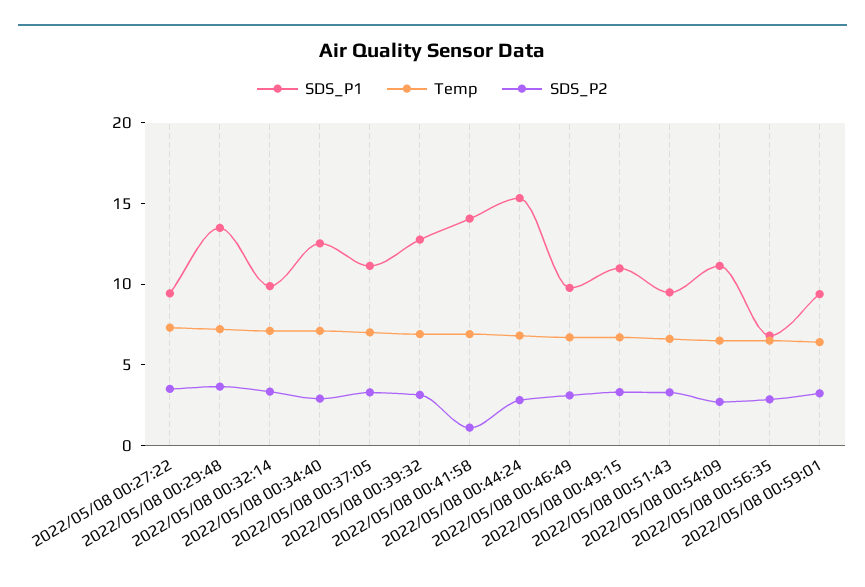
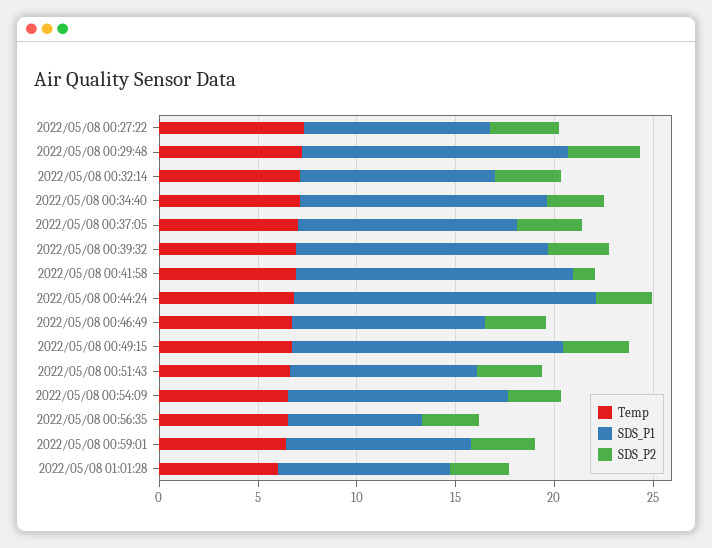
SDS_P1, 2022/05/08 00:49:15: 11 -> 14
Temp, 2022/05/08 01:01:28: none -> 6
SDS_P1, 2022/05/08 01:01:28: none -> 9
SDS_P2, 2022/05/08 01:01:28: none -> 3

